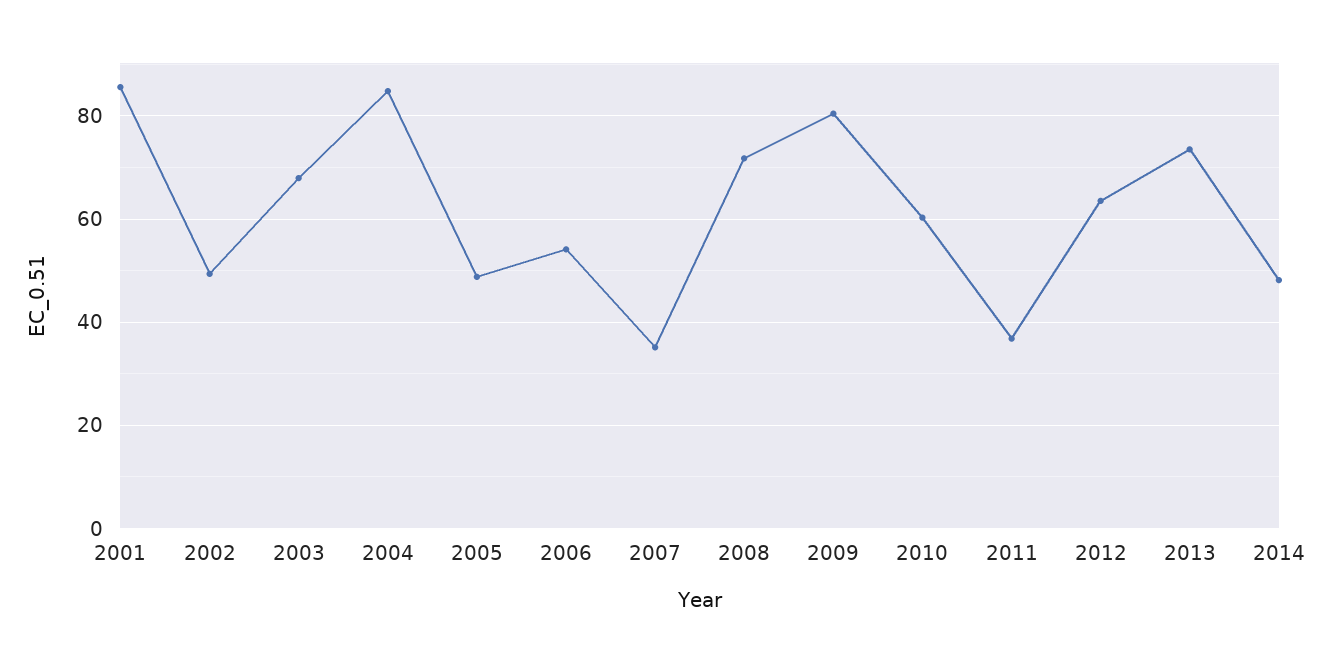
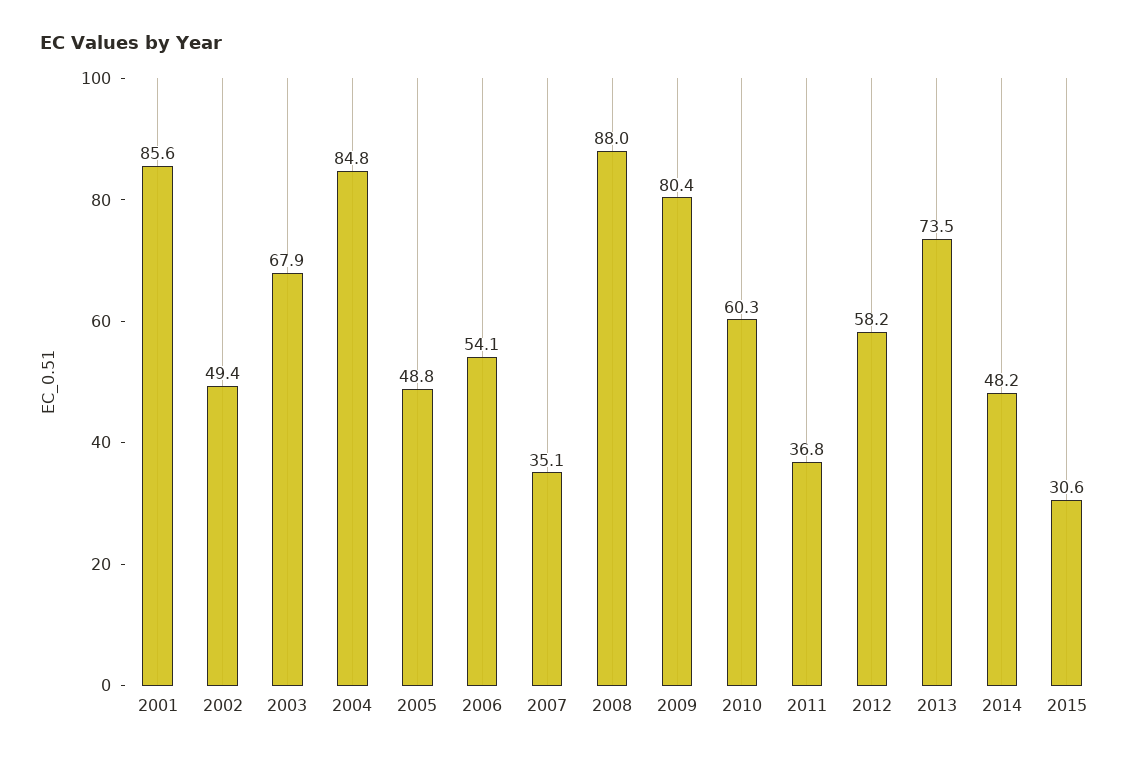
2008: 72 -> 88
2012: 64 -> 58.2
2015: none -> 30.6

